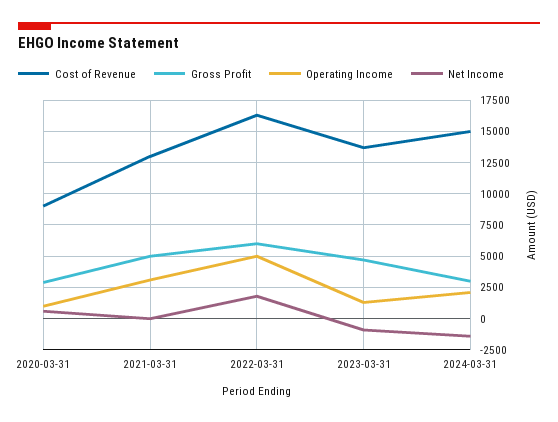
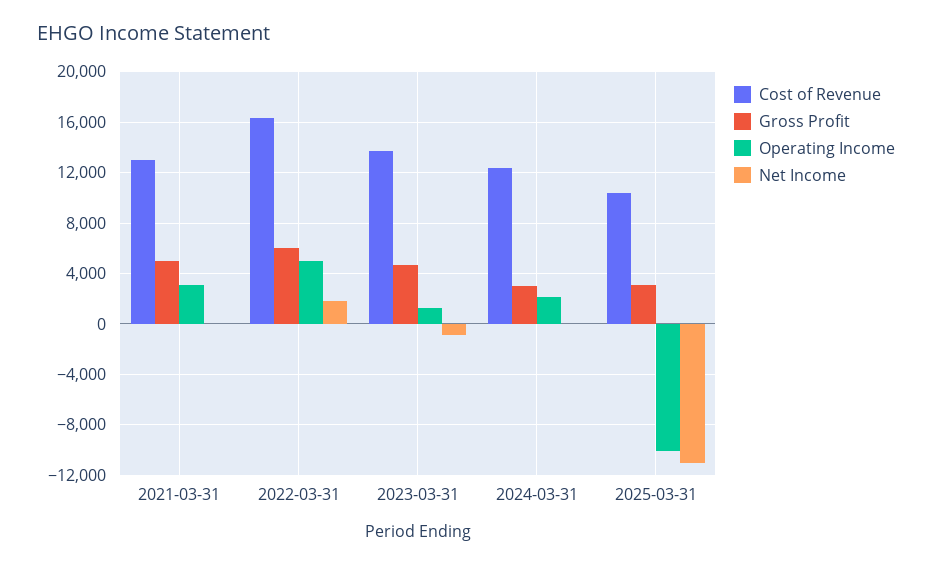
Cost of Revenue, 2020-03-31: 9000 -> none
Gross Profit, 2020-03-31: 3000 -> none
Operating Income, 2020-03-31: 1000 -> none
Net Income, 2020-03-31: 500 -> none
Cost of Revenue, 2024-03-31: 15000 -> 12500
Net Income, 2024-03-31: -1500 -> 0
Cost of Revenue, 2025-03-31: none -> 10500
Gross Profit, 2025-03-31: none -> 3000
Operating Income, 2025-03-31: none -> -10000
Net Income, 2025-03-31: none -> -11000

